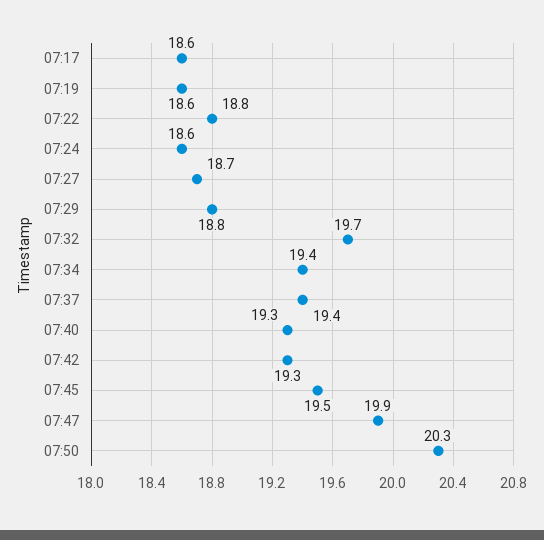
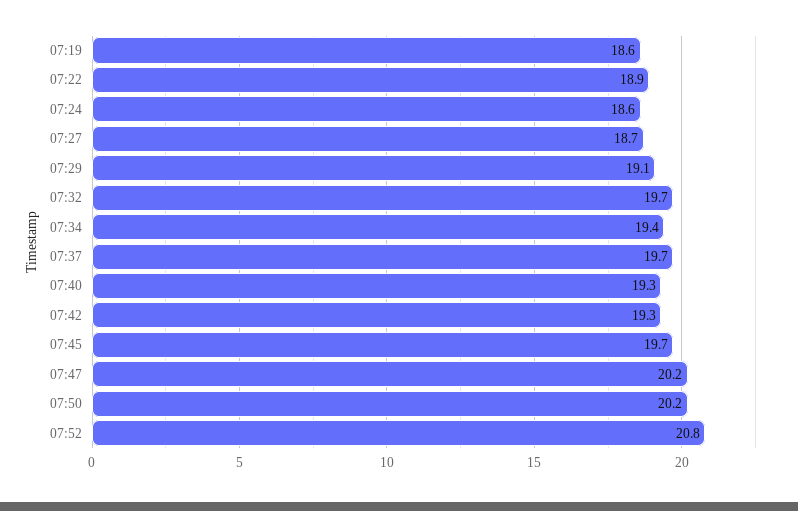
07:17: 18.6 -> none
07:22: 18.8 -> 18.9
07:29: 18.8 -> 19.1
07:37: 19.4 -> 19.7
07:45: 19.5 -> 19.7
07:47: 19.9 -> 20.2
07:50: 20.3 -> 20.2
07:52: none -> 20.8

